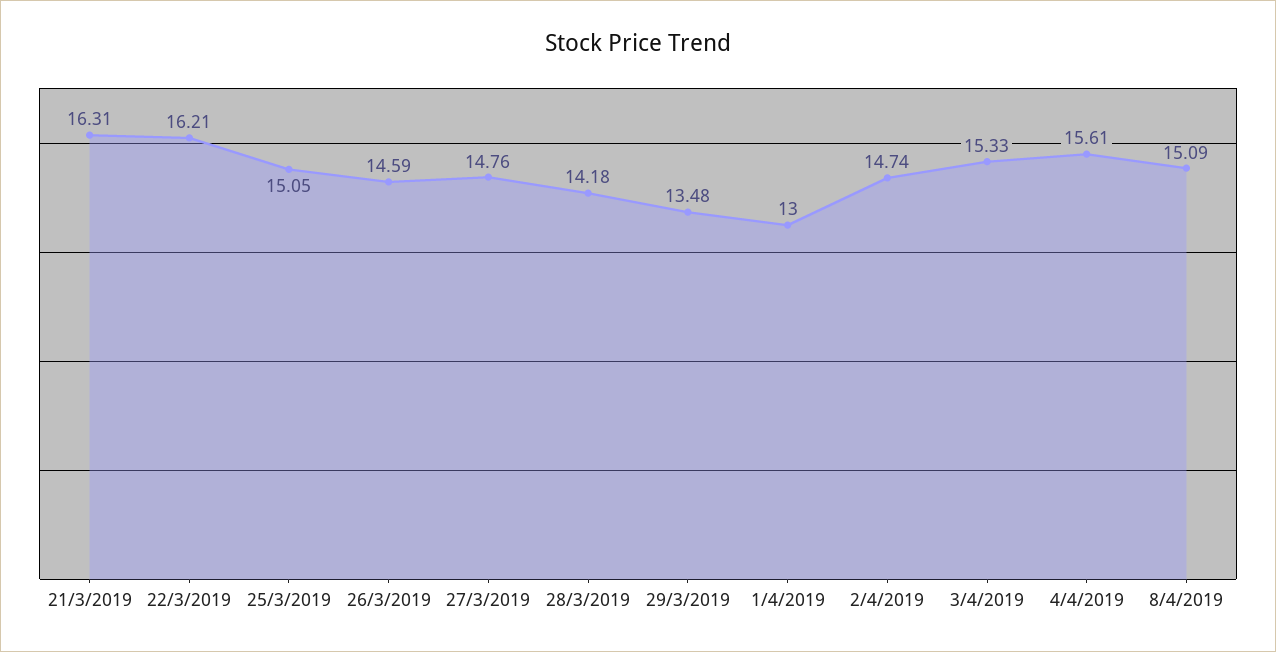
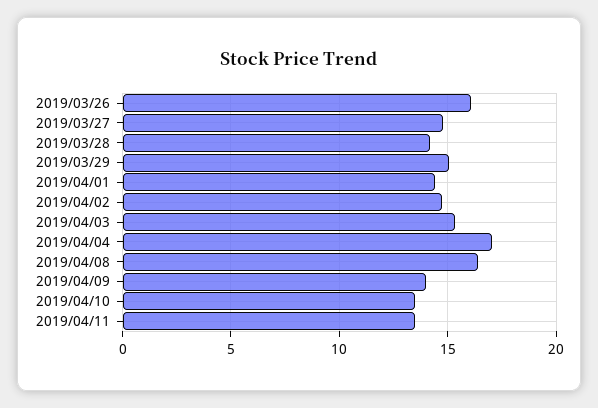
21/3/2019: 16.31 -> none
22/3/2019: 16.21 -> none
25/3/2019: 15.05 -> none
26/3/2019: 14.59 -> 16
29/3/2019: 13.48 -> 15
1/4/2019: 13 -> 14.5
4/4/2019: 15.61 -> 17
8/4/2019: 15.09 -> 16.5
2019/04/09: none -> 14
2019/04/10: none -> 13.5
2019/04/11: none -> 13.5

